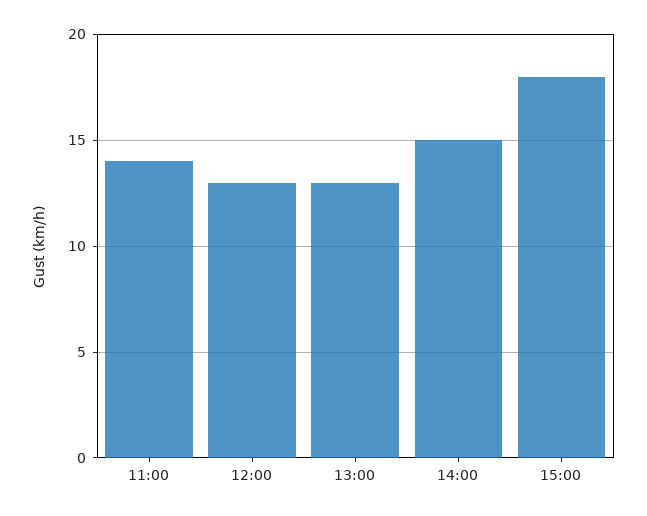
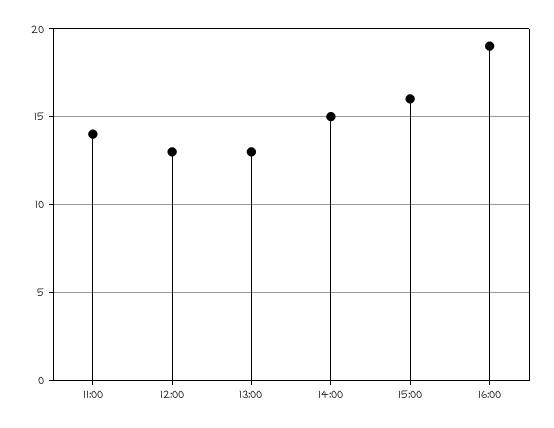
15:00: 18 -> 16
16:00: none -> 19

